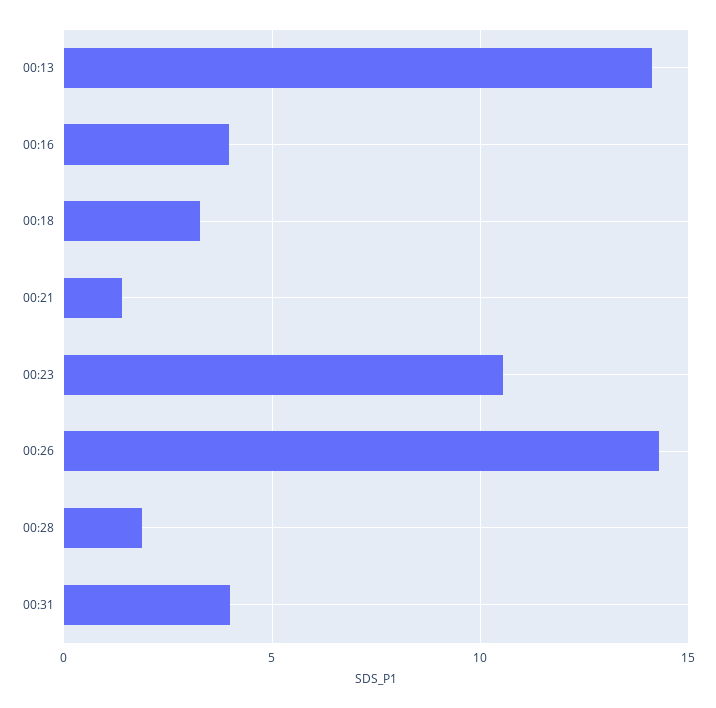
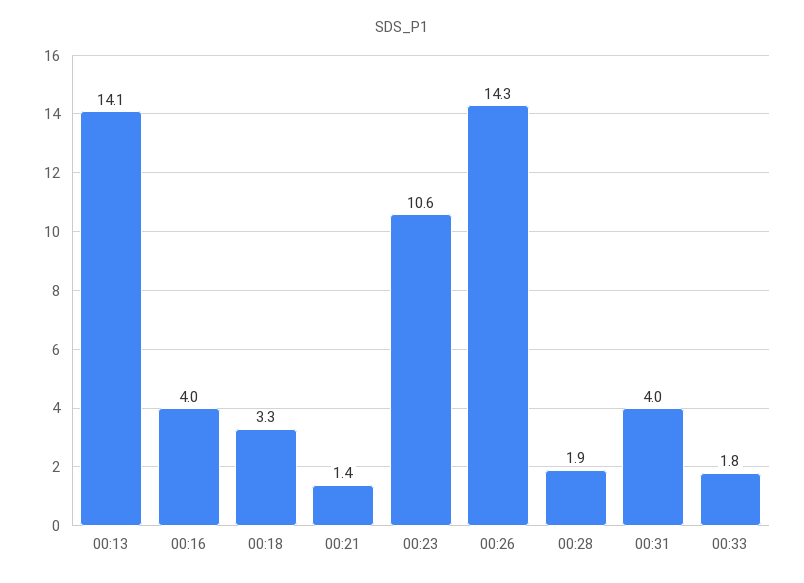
00:33: none -> 1.8

